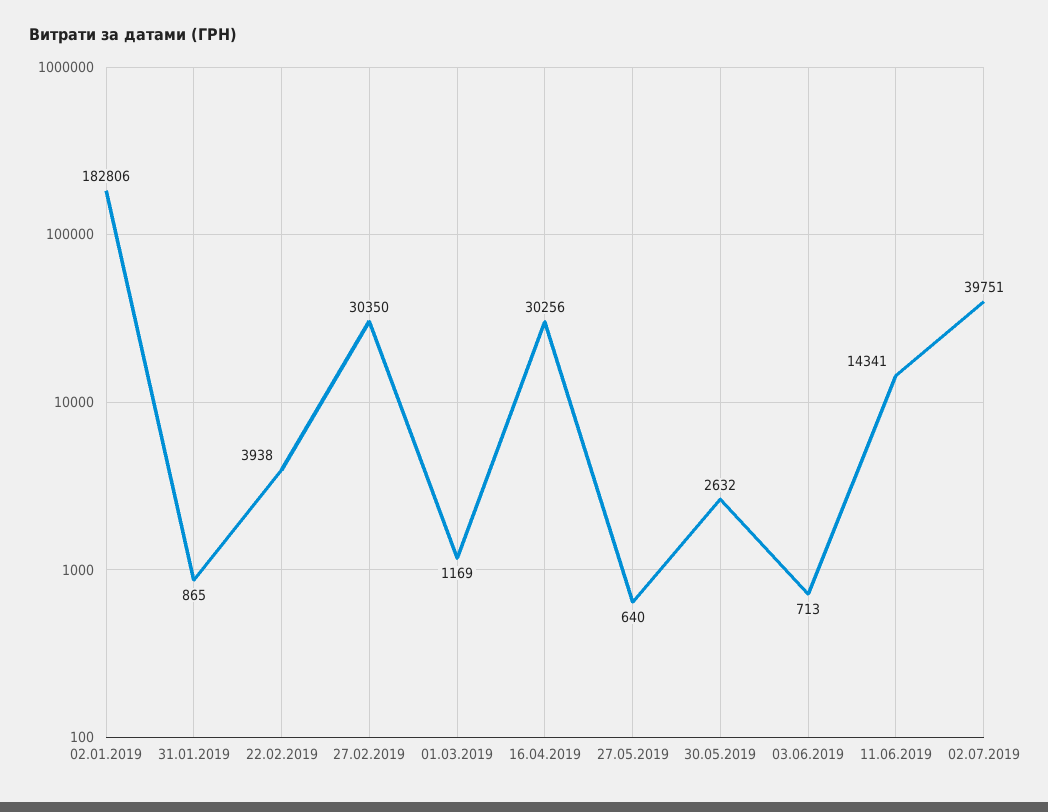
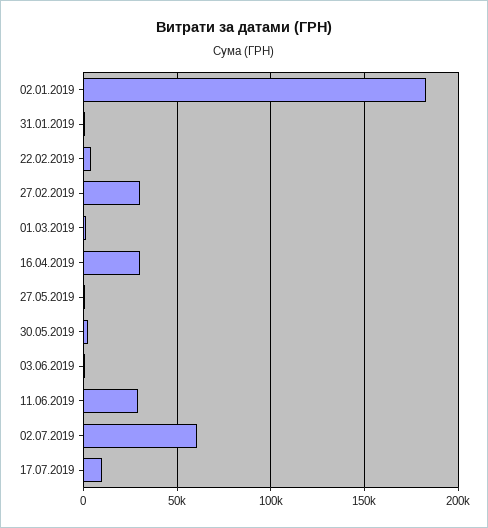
11.06.2019: 14341 -> 30000
02.07.2019: 39751 -> 60000
17.07.2019: none -> 10000

